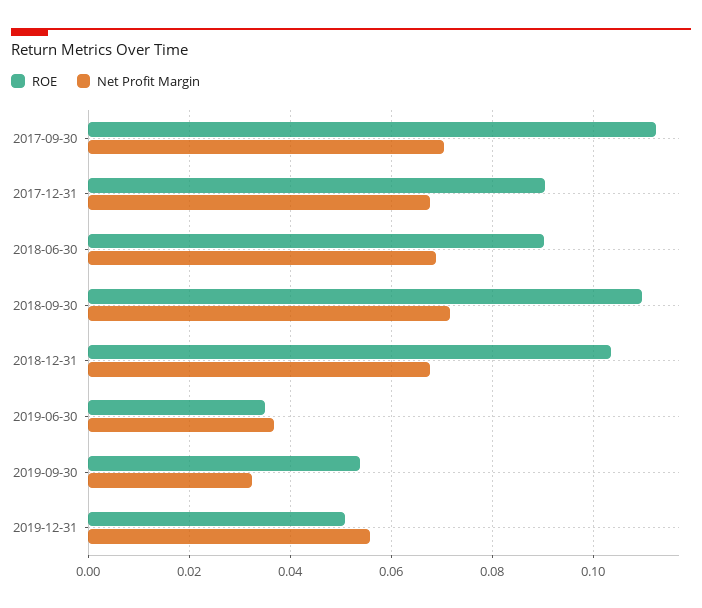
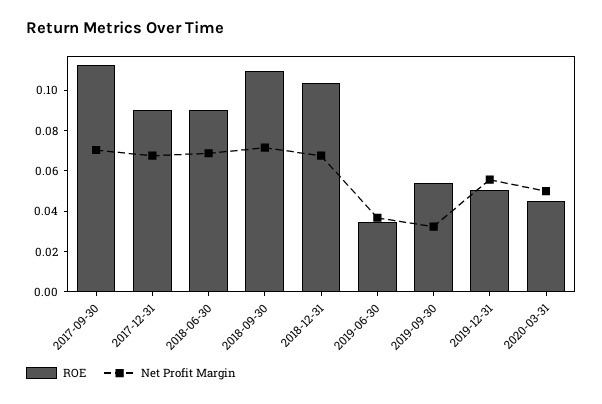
ROE, 2020-03-31: none -> 0.045
Net Profit Margin, 2020-03-31: none -> 0.05

